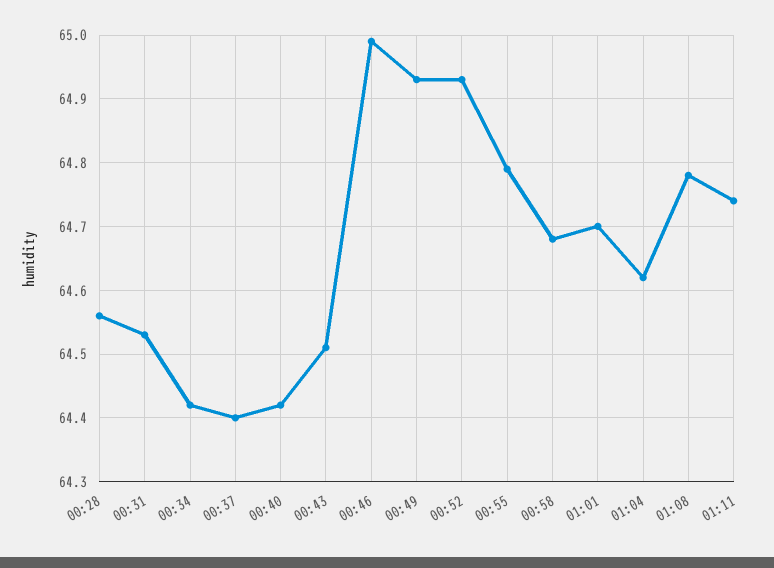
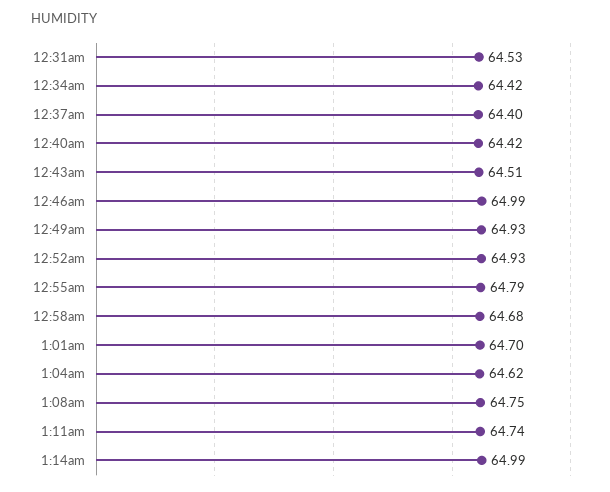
00:28: 64.56 -> none
01:08: 64.78 -> 64.75
1:14am: none -> 64.99

